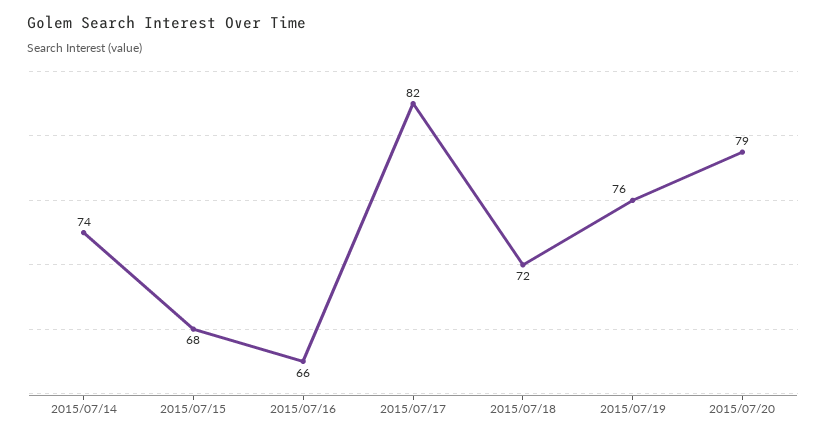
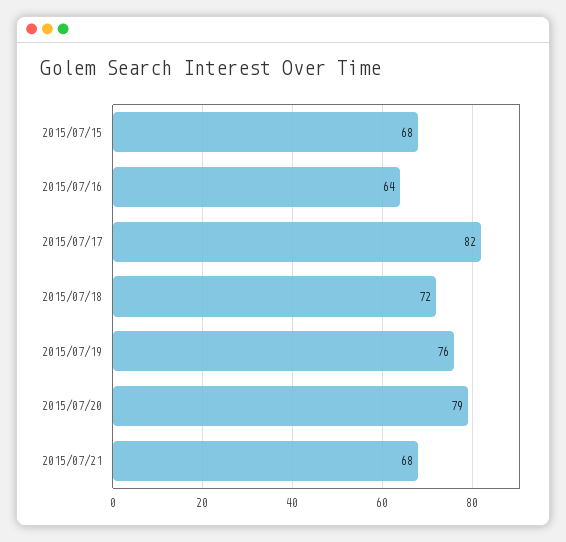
2015/07/14: 74 -> none
2015/07/16: 66 -> 64
2015/07/21: none -> 68

